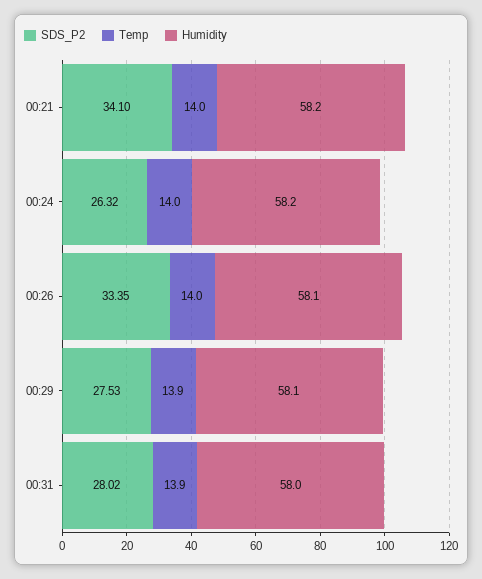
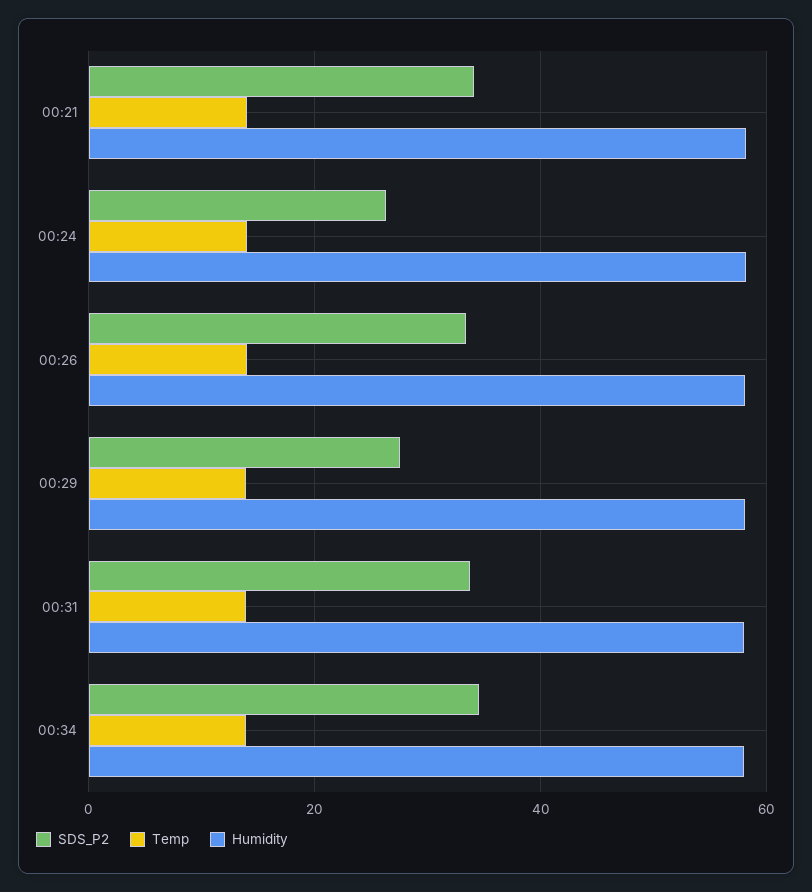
SDS_P2, 00:31: 28.02 -> 34
SDS_P2, 00:34: none -> 34
Temp, 00:34: none -> 14
Humidity, 00:34: none -> 58

